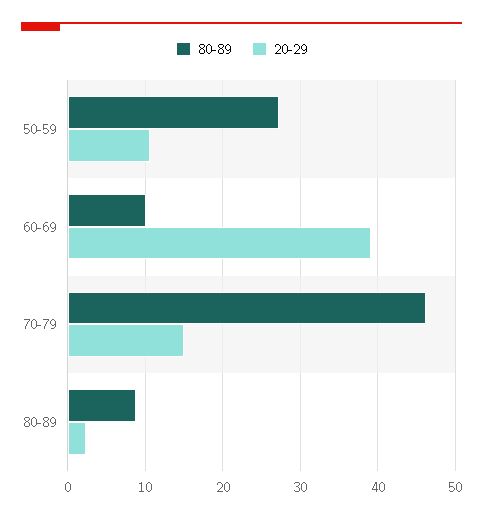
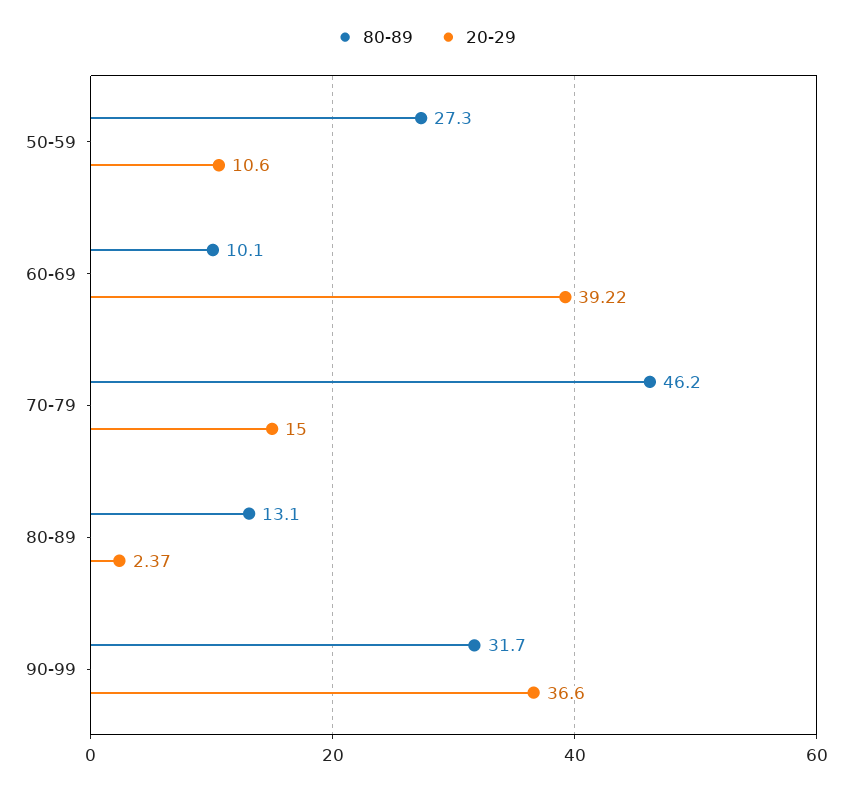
80-89, 80-89: 9 -> 13.1
80-89, 90-99: none -> 31.7
20-29, 90-99: none -> 36.6

